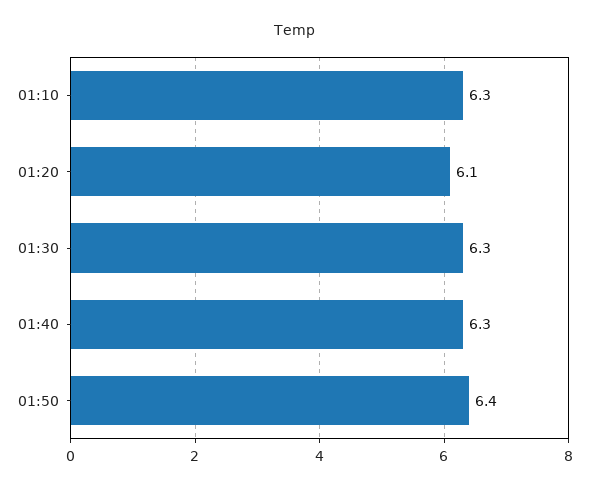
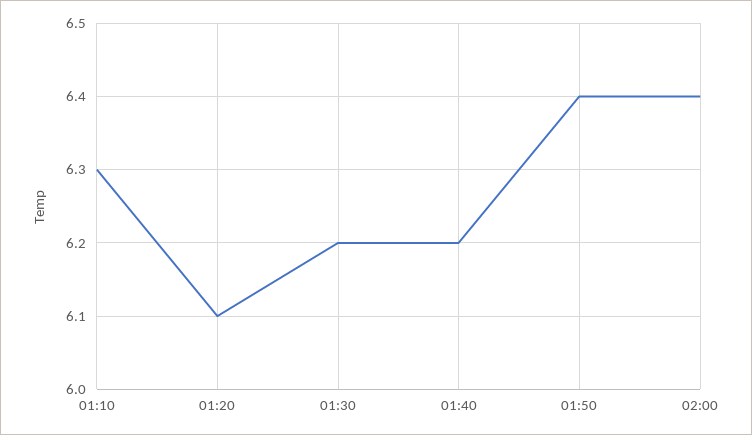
01:30: 6.3 -> 6.2
01:40: 6.3 -> 6.2
02:00: none -> 6.4

